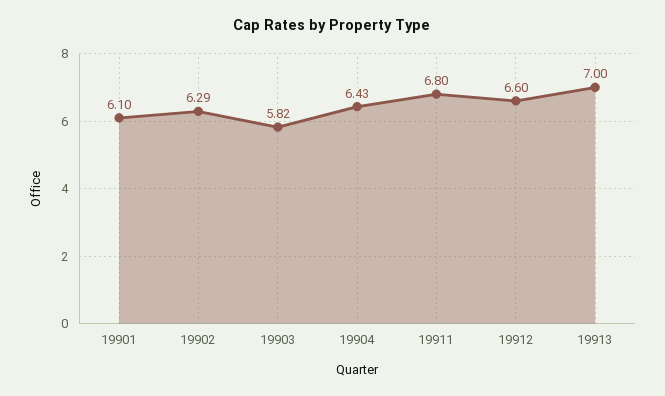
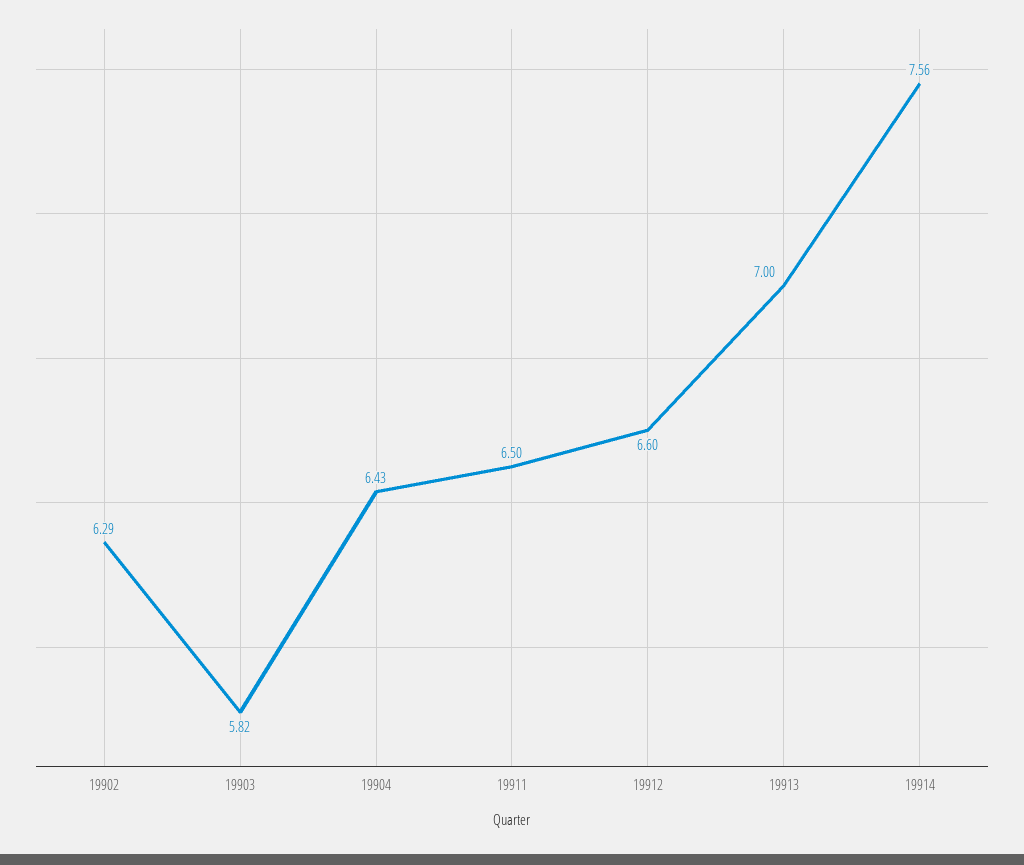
19901: 6.1 -> none
19911: 6.8 -> 6.5
19914: none -> 7.56

